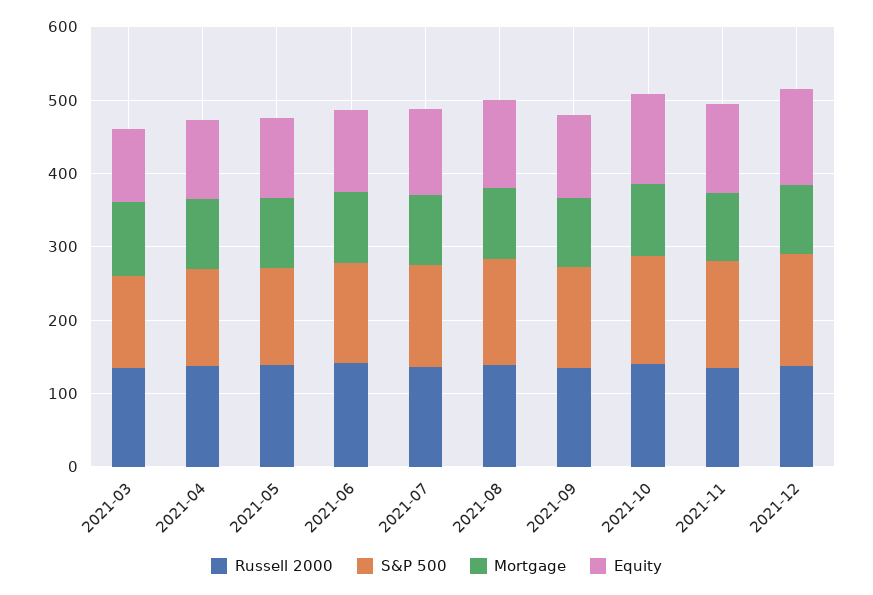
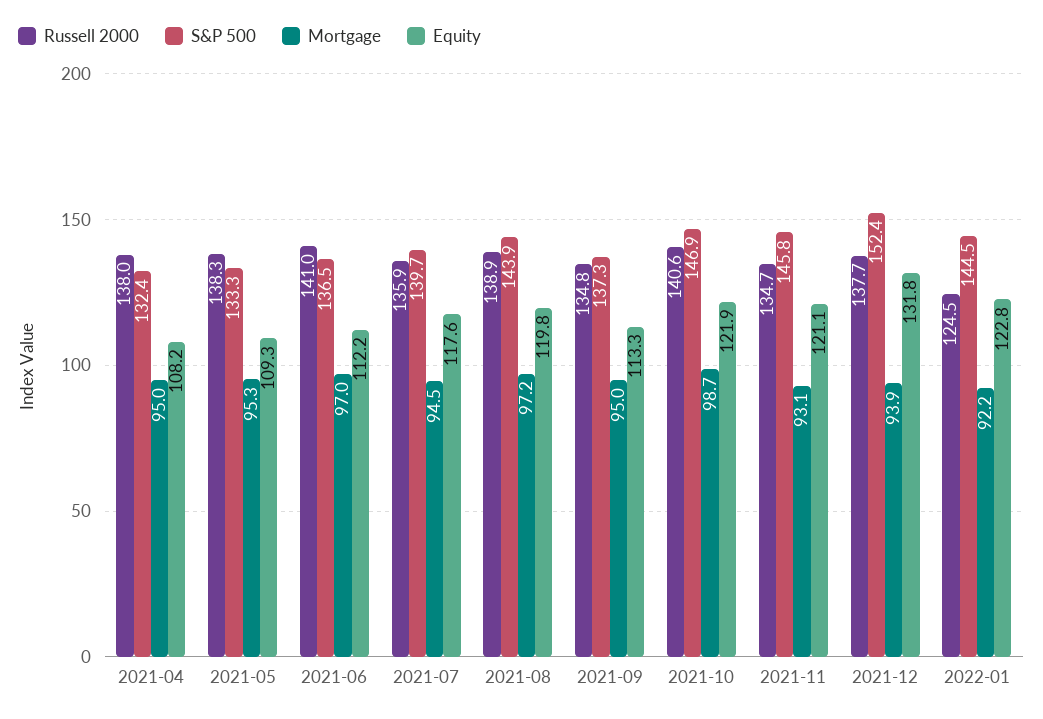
Russell 2000, 2021-03: 140 -> none
S&P 500, 2021-03: 120 -> none
Mortgage, 2021-03: 100 -> none
Equity, 2021-03: 100 -> none
Russell 2000, 2022-01: none -> 124.5
S&P 500, 2022-01: none -> 144.5
Mortgage, 2022-01: none -> 92.2
Equity, 2022-01: none -> 122.8

